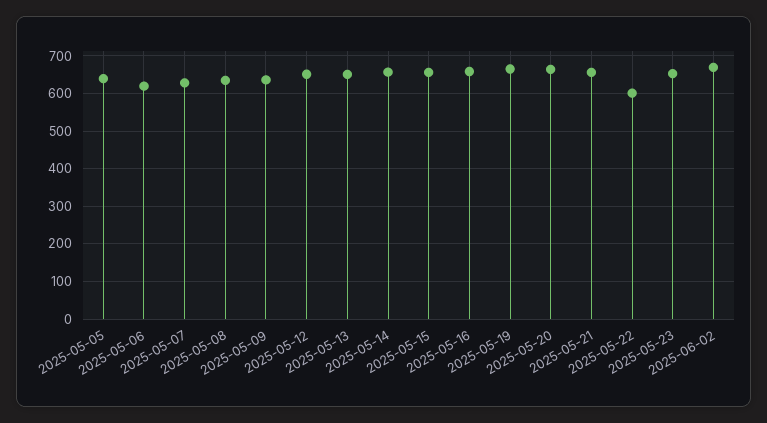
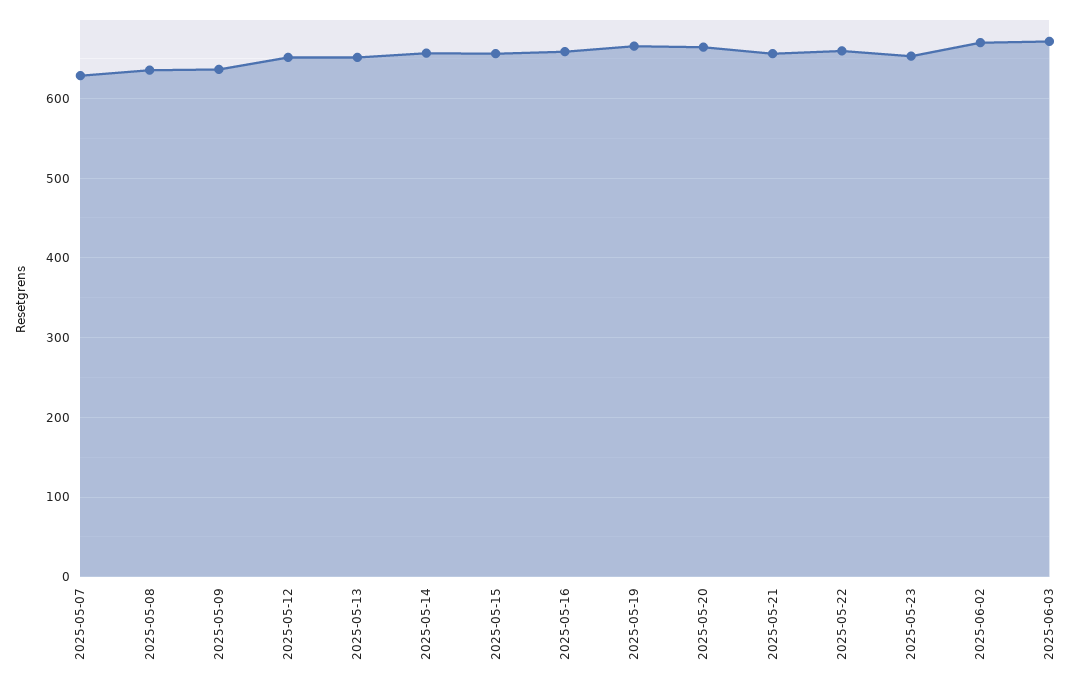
2025-05-05: 640 -> none
2025-05-06: 620 -> none
2025-05-22: 600 -> 660
2025-06-03: none -> 670

